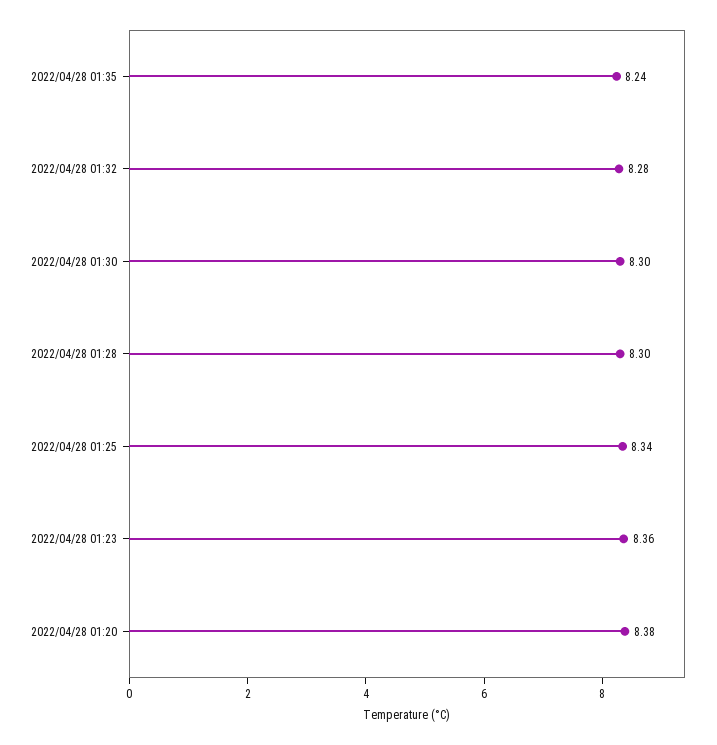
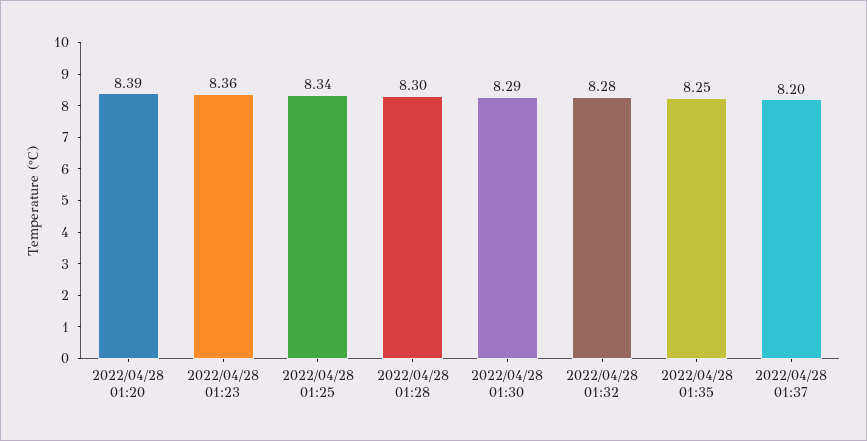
2022/04/28 01:35: 8.24 -> 8.25
2022/04/28 01:30: 8.3 -> 8.29
2022/04/28 01:20: 8.38 -> 8.39
2022/04/28 01:37: none -> 8.2

